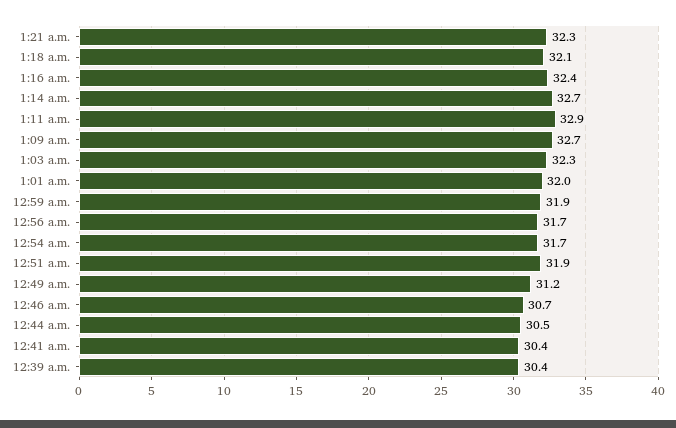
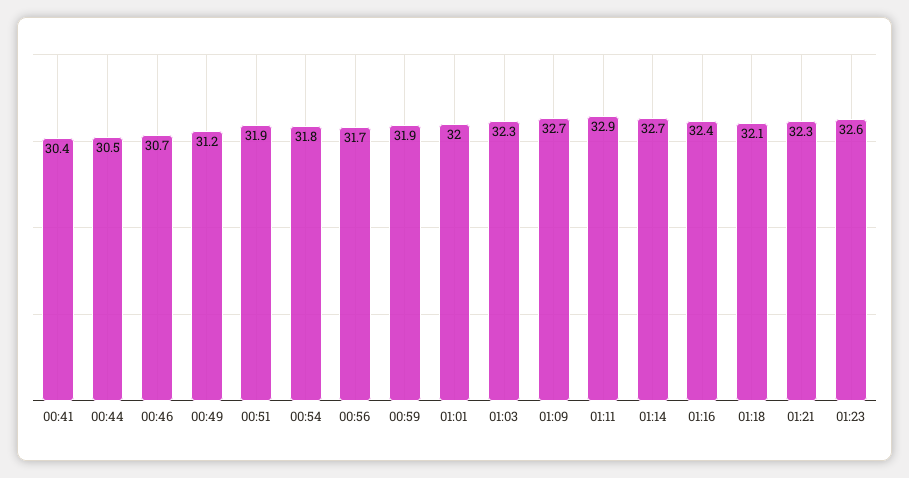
12:54 a.m.: 31.7 -> 31.8
12:39 a.m.: 30.4 -> none
01:23: none -> 32.6

